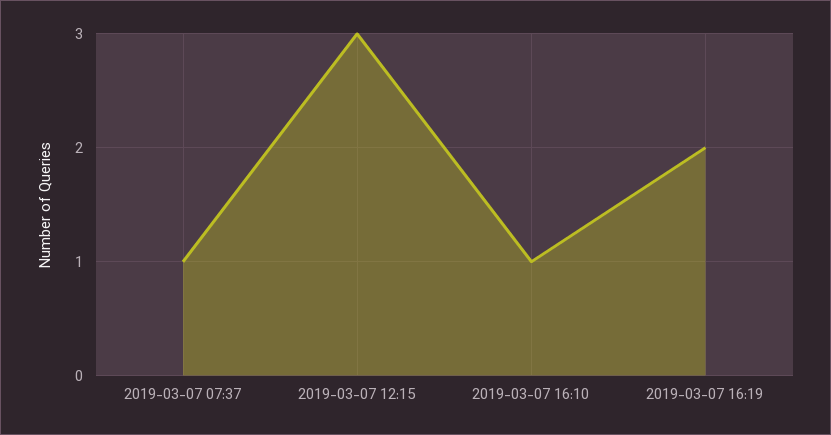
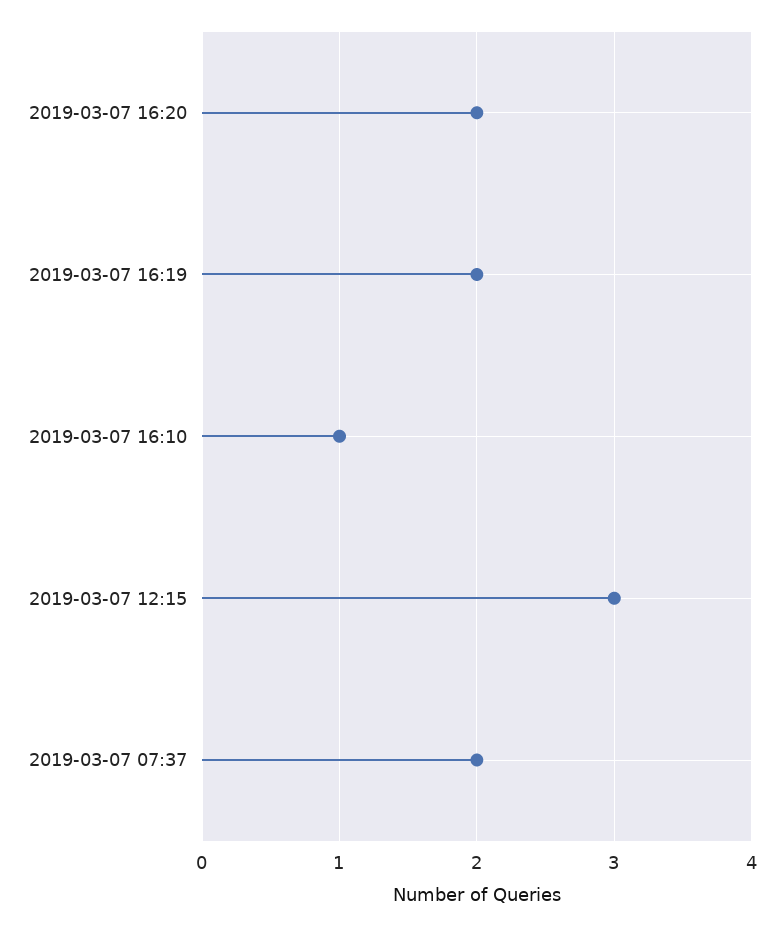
2019-03-07 07:37: 1 -> 2
2019-03-07 16:20: none -> 2

